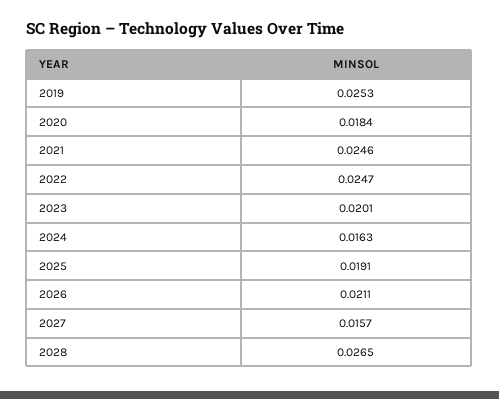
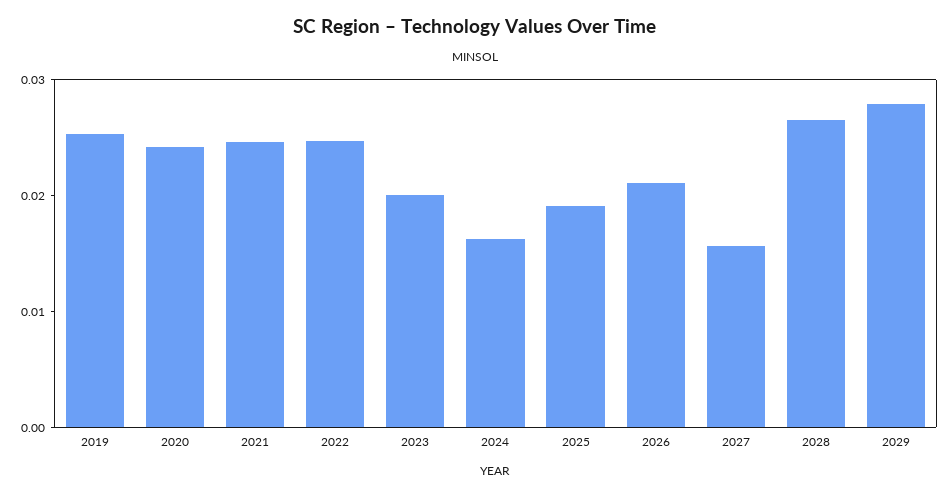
2020: 0.0184 -> 0.024
2029: none -> 0.028

